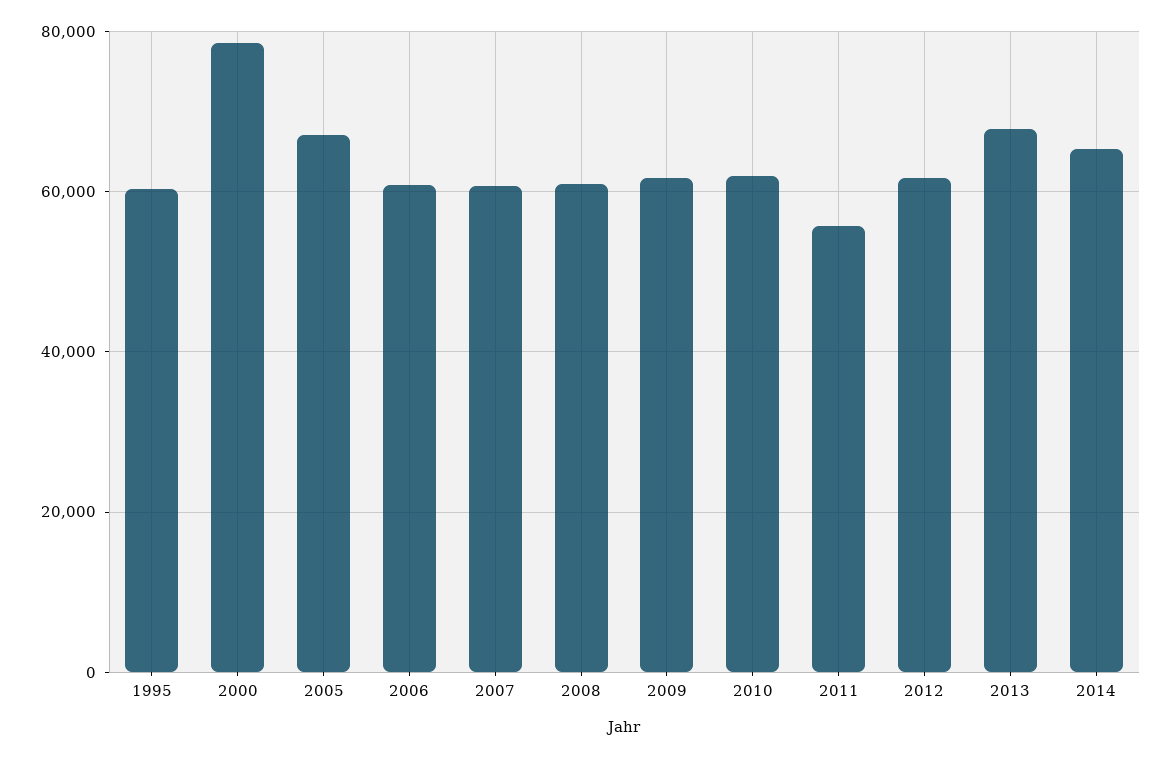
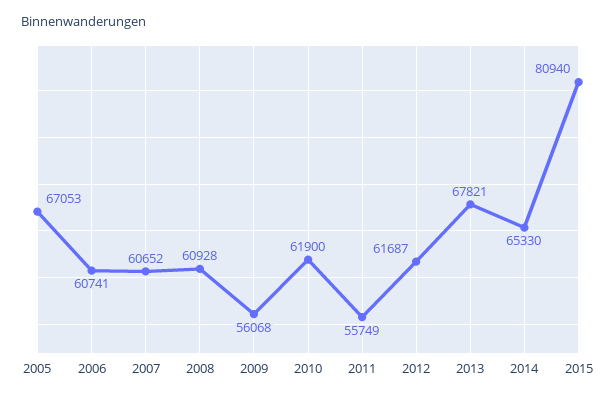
1995: 60000 -> none
2000: 78000 -> none
2009: 62000 -> 56068
2015: none -> 80940

